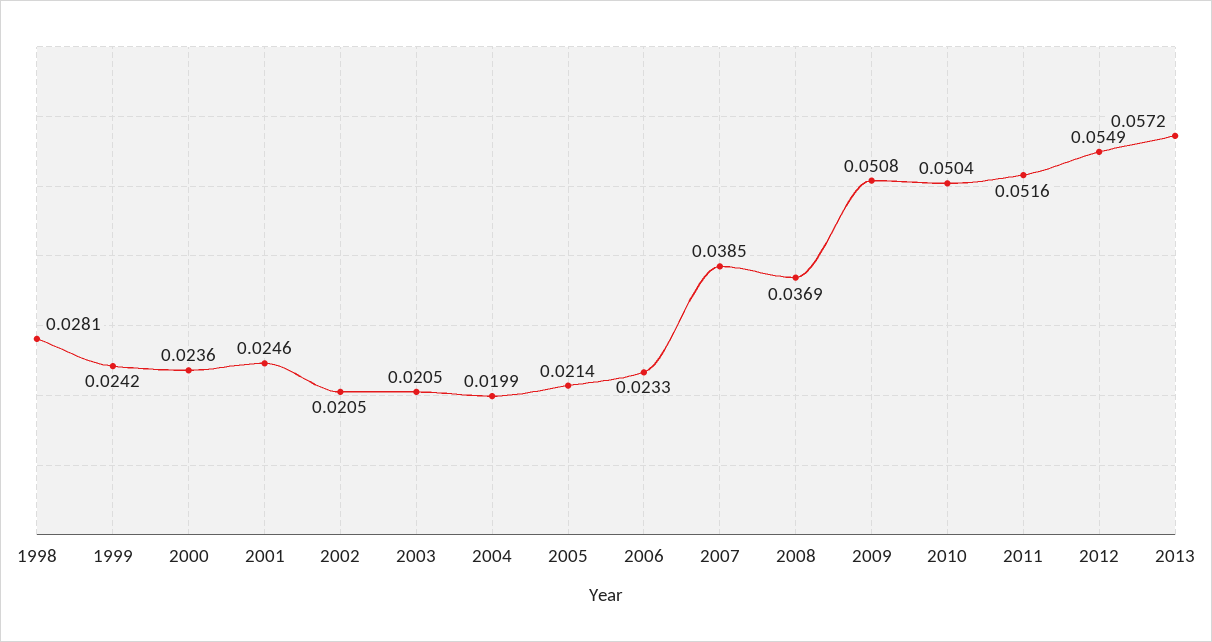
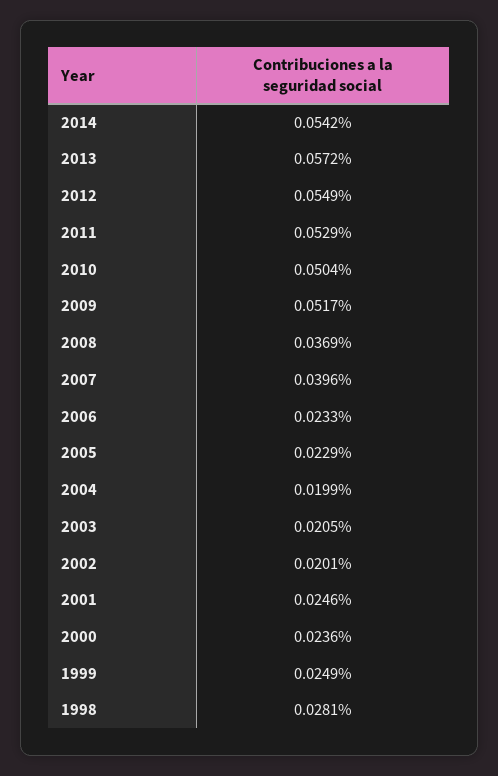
1999: 0.0242 -> 0.0249
2002: 0.0205 -> 0.0201
2005: 0.0214 -> 0.0229
2007: 0.0385 -> 0.0396
2009: 0.0508 -> 0.0517
2011: 0.0516 -> 0.0529
2014: none -> 0.0542

